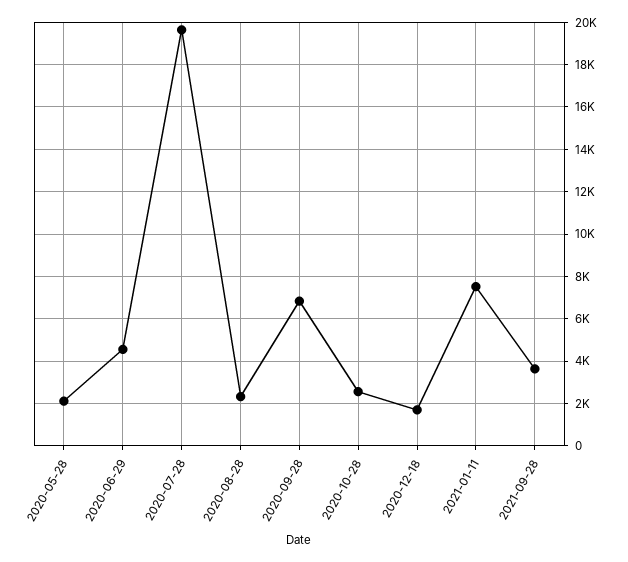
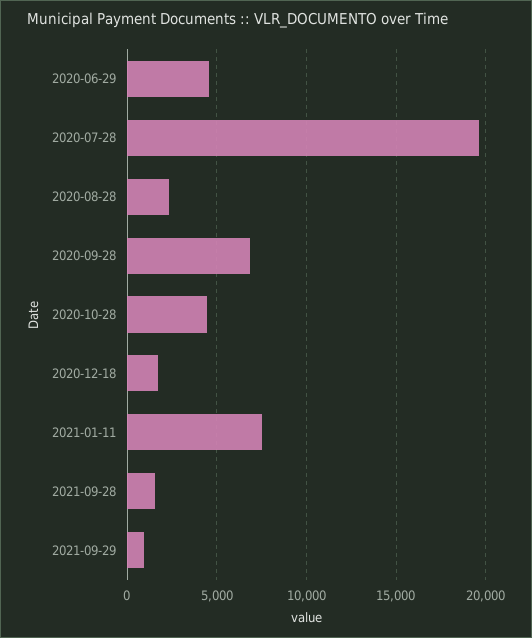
2020-05-28: 2000 -> none
2020-10-28: 2500 -> 4500
2021-09-28: 3500 -> 1500
2021-09-29: none -> 1000

